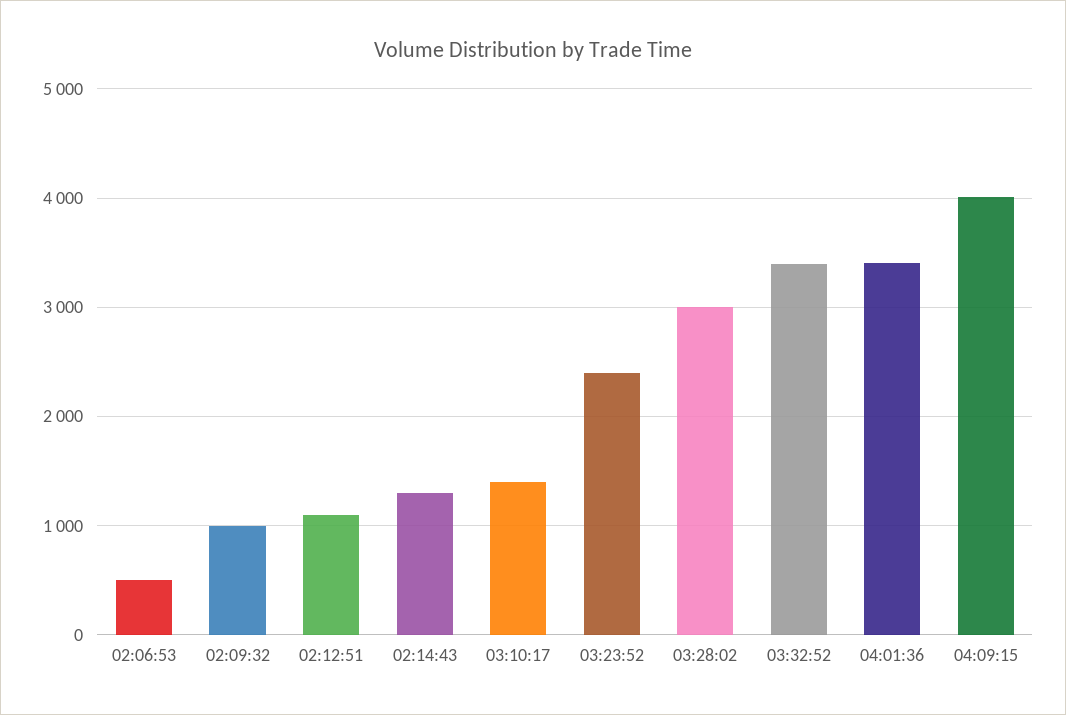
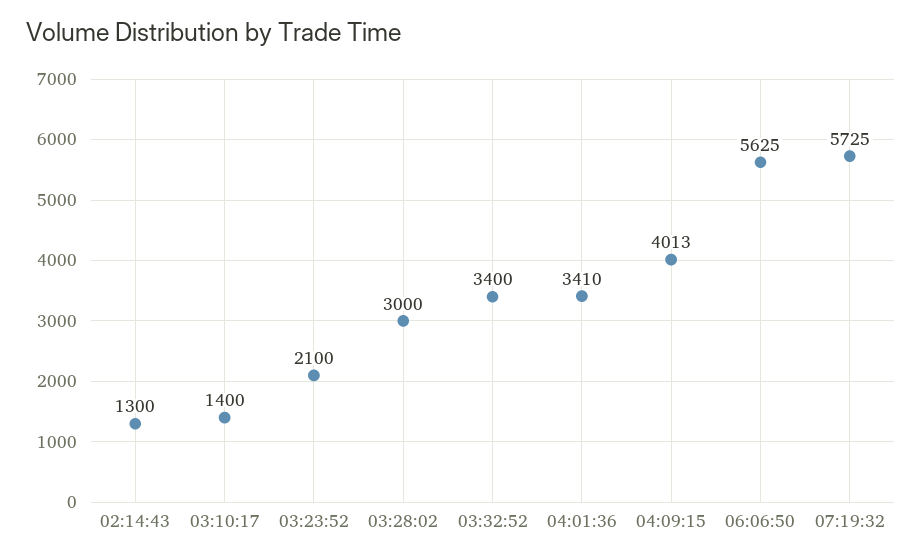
02:06:53: 500 -> none
02:09:32: 1000 -> none
02:12:51: 1100 -> none
03:23:52: 2400 -> 2100
06:06:50: none -> 5625
07:19:32: none -> 5725

